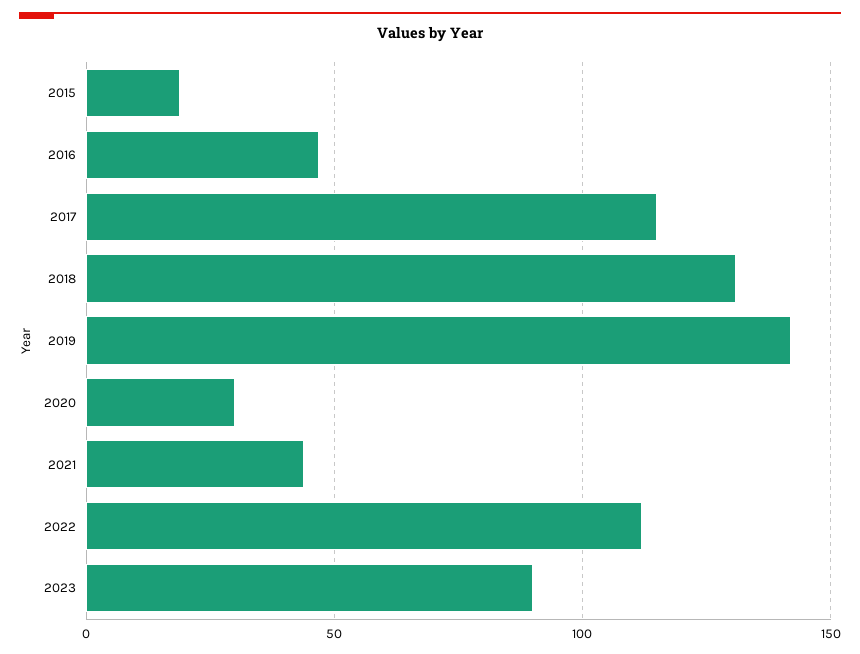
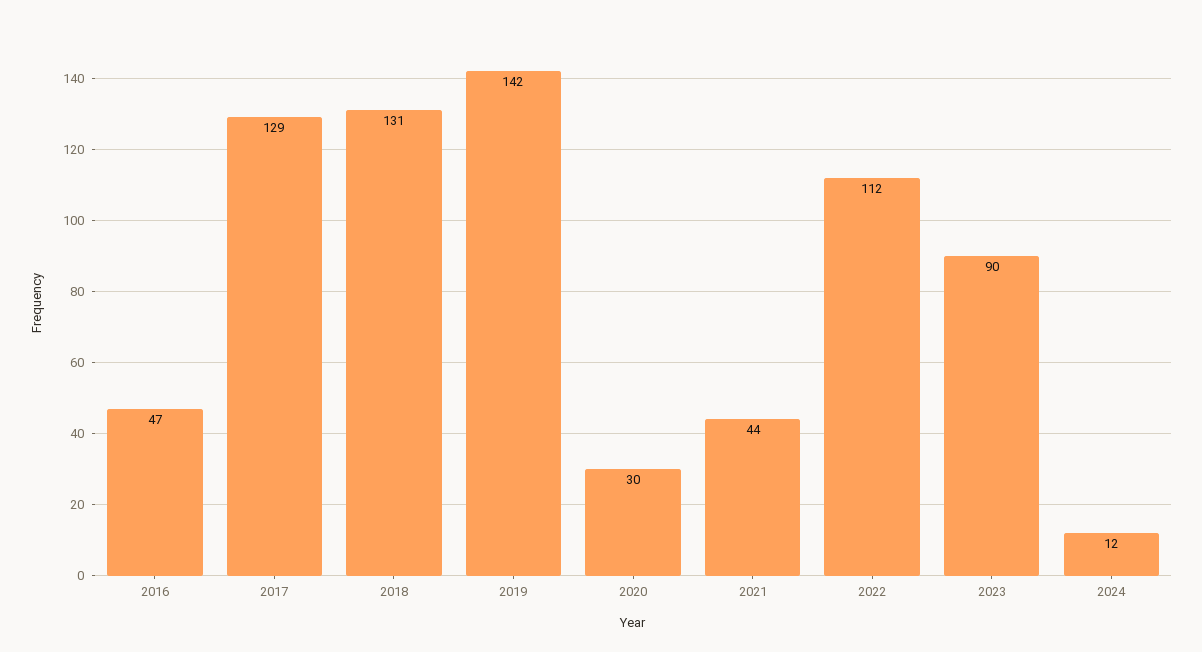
2015: 20 -> none
2017: 115 -> 129
2024: none -> 12

